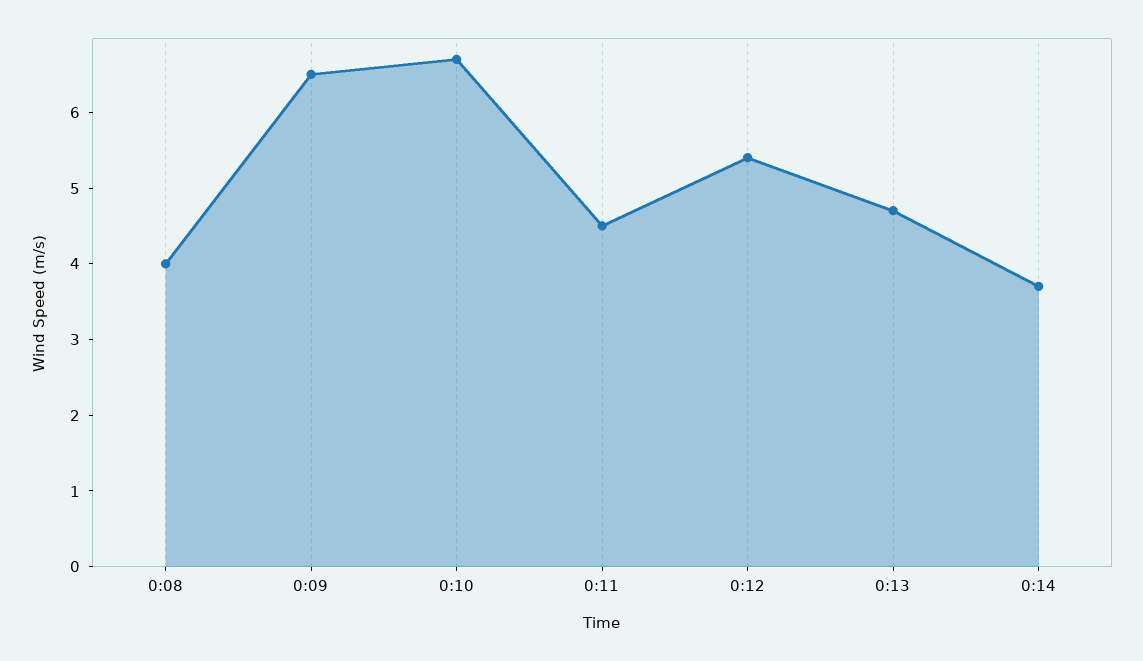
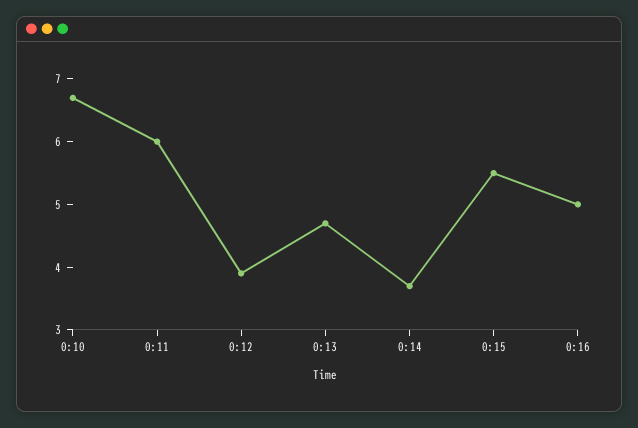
0:08: 4 -> none
0:09: 6.5 -> none
0:11: 4.5 -> 6
0:12: 5.5 -> 4
0:15: none -> 5.5
0:16: none -> 5

